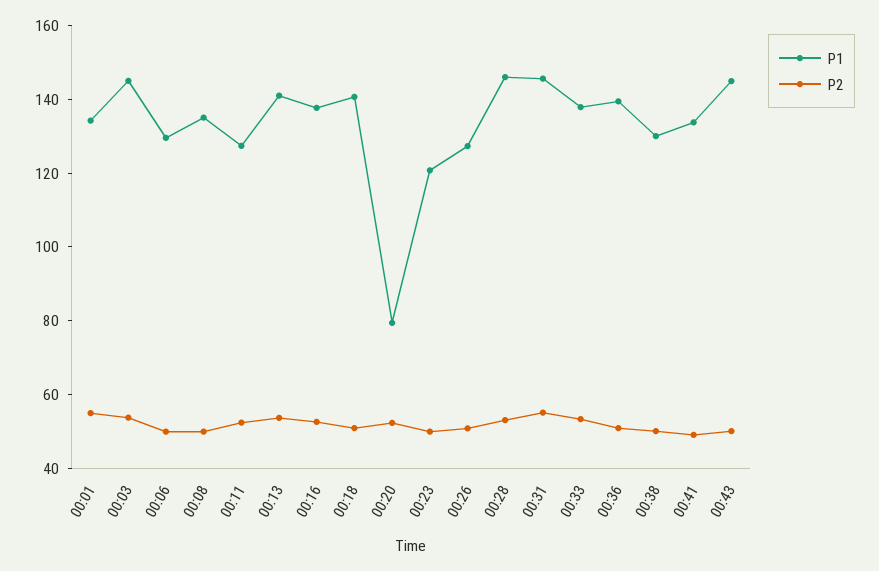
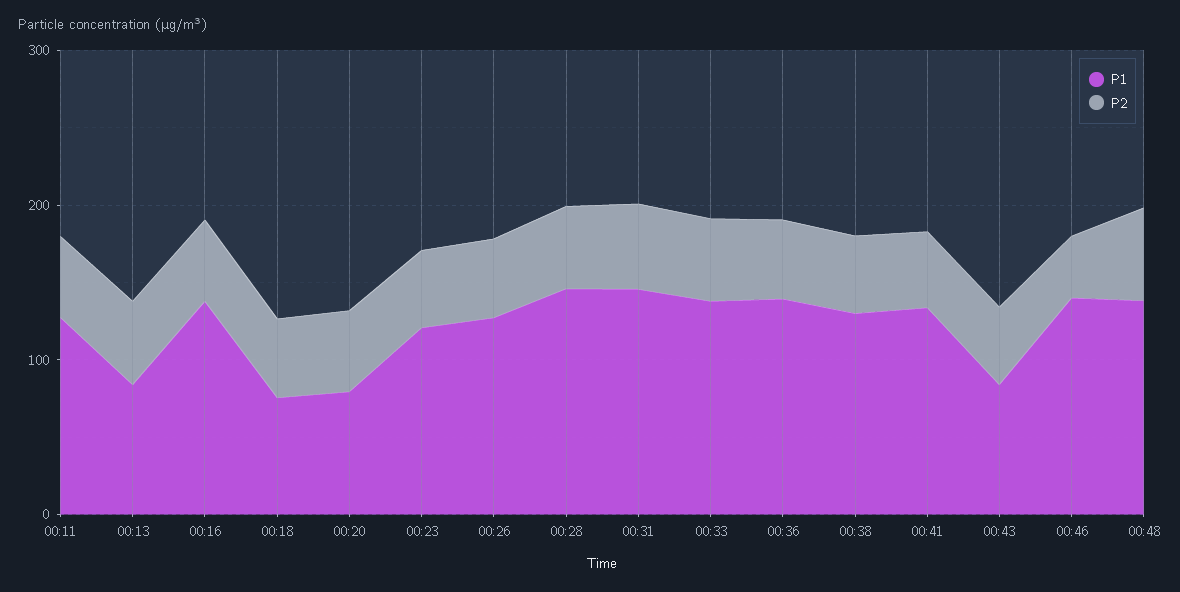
P1, 00:01: 135 -> none
P2, 00:01: 55 -> none
P1, 00:03: 145 -> none
P2, 00:03: 55 -> none
P1, 00:06: 130 -> none
P2, 00:06: 50 -> none
P1, 00:08: 135 -> none
P2, 00:08: 50 -> none
P1, 00:13: 140 -> 80
P1, 00:18: 140 -> 80
P1, 00:43: 145 -> 80
P1, 00:46: none -> 140
P2, 00:46: none -> 40
P1, 00:48: none -> 140
P2, 00:48: none -> 60

